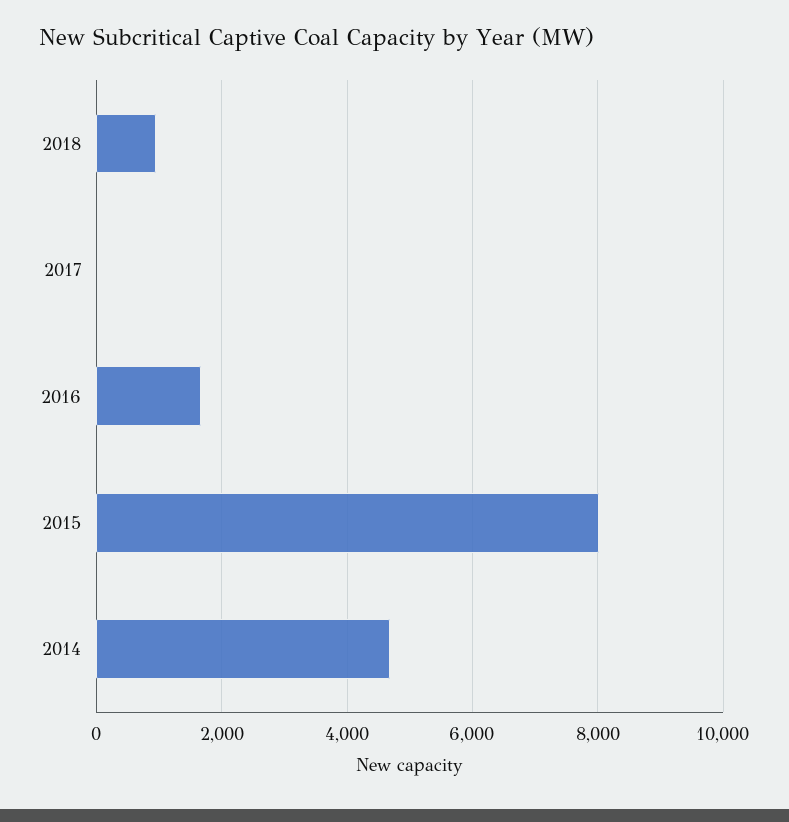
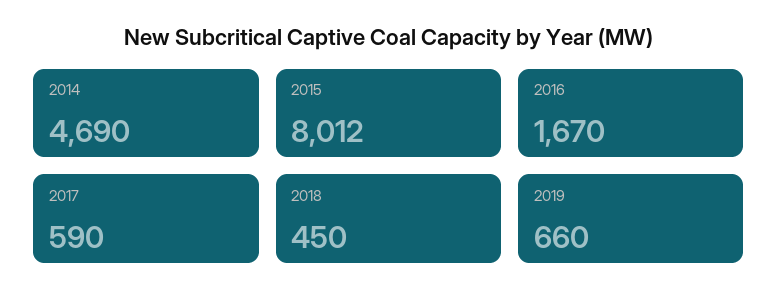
2018: 1000 -> 450
2017: 0 -> 590
2019: none -> 660

